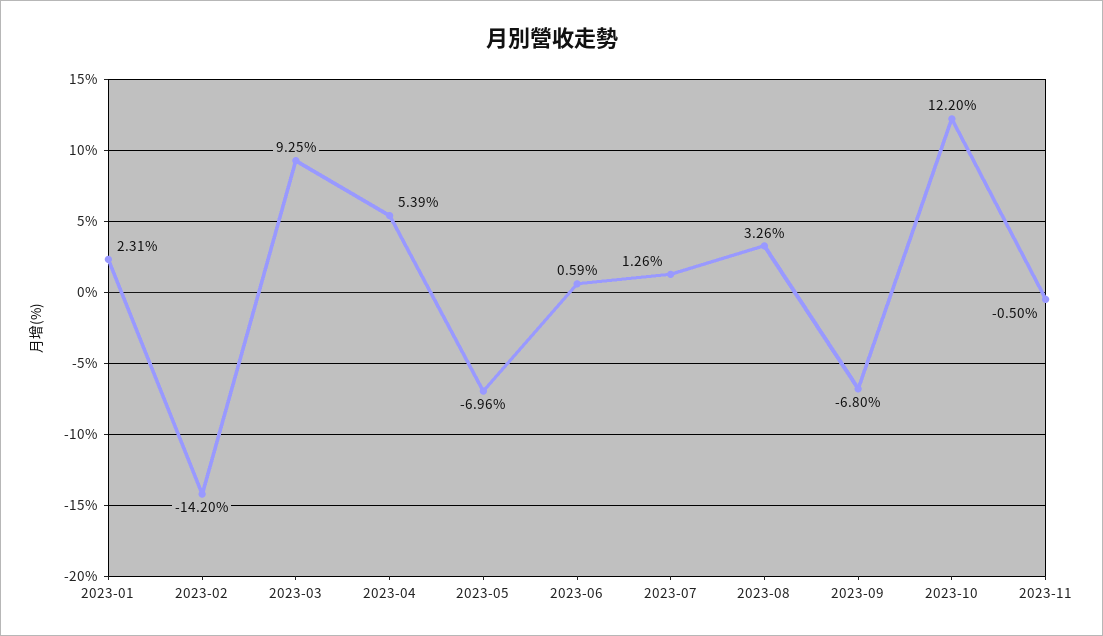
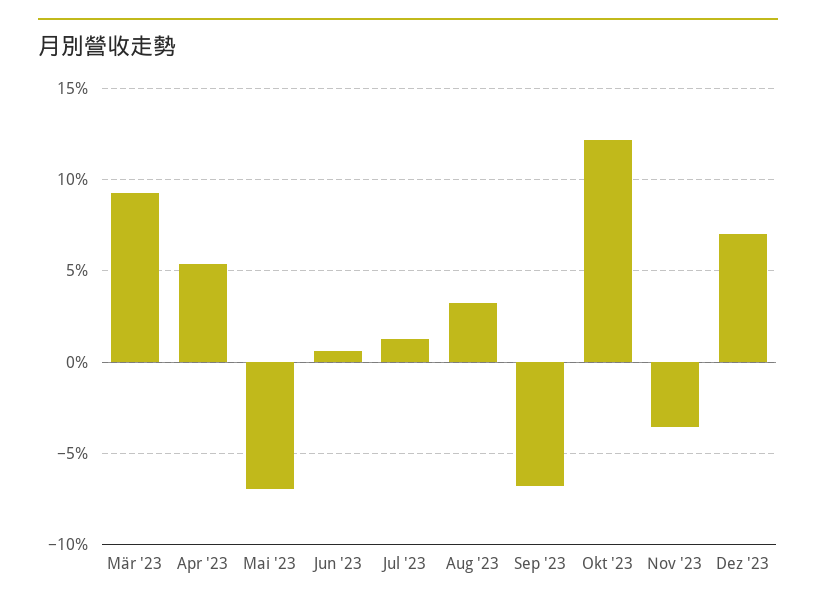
2023-01: 2.31 -> none
2023-02: -14.2 -> none
2023-11: -0.5 -> -3.5
Dez '23: none -> 7

